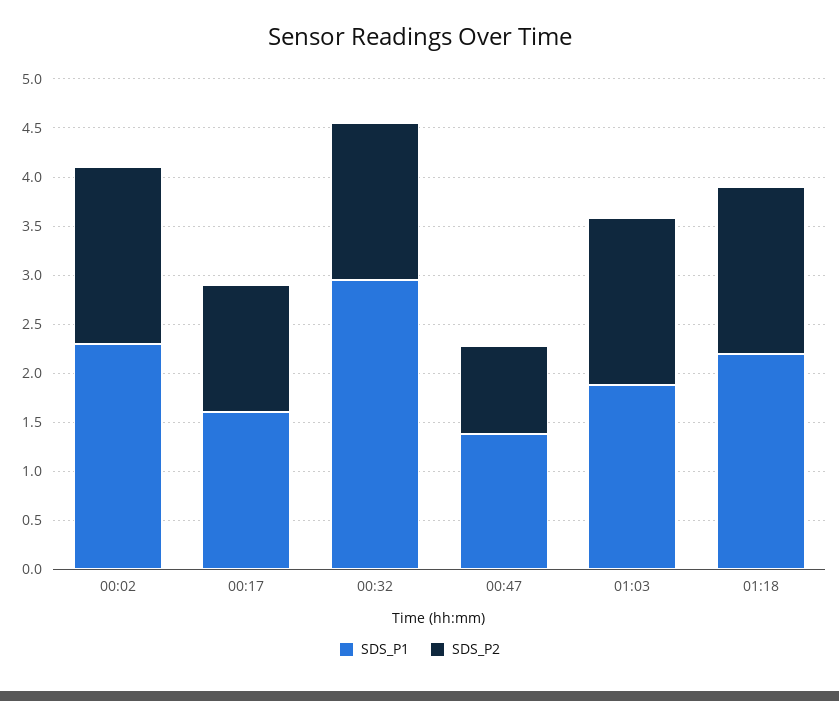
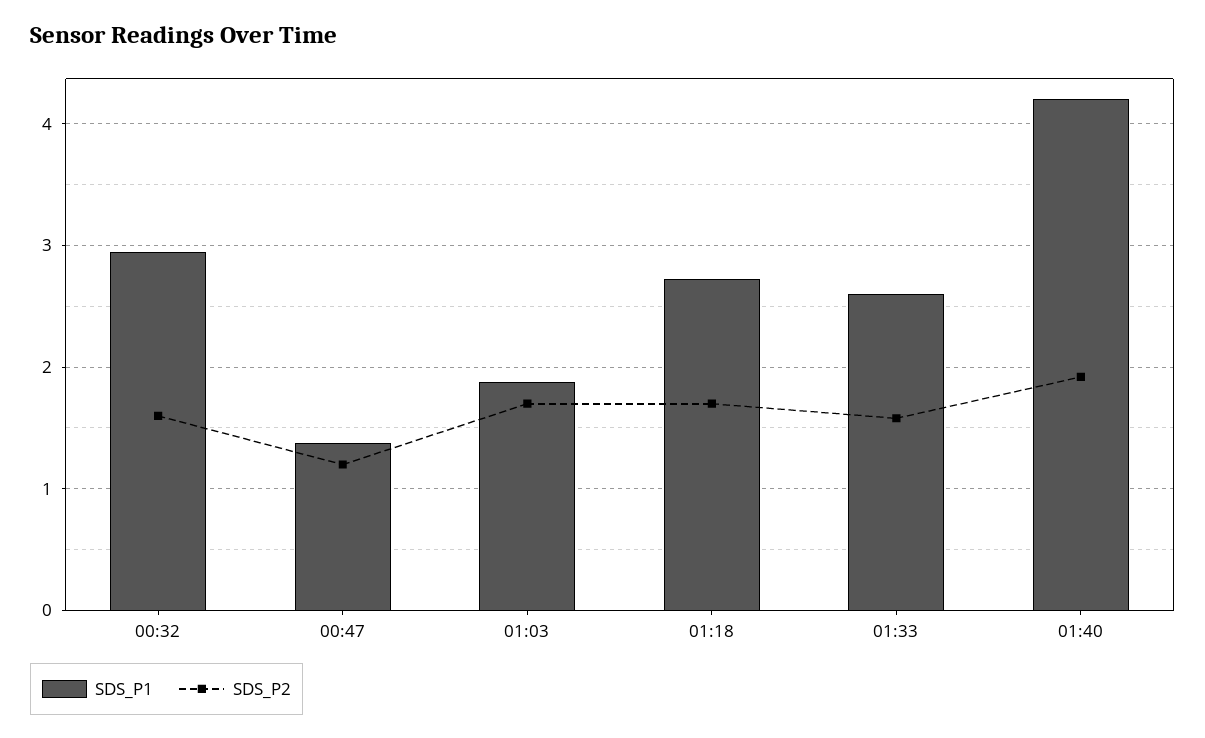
SDS_P1, 00:02: 2.3 -> none
SDS_P2, 00:02: 1.8 -> none
SDS_P1, 00:17: 1.6 -> none
SDS_P2, 00:17: 1.3 -> none
SDS_P2, 00:47: 0.9 -> 1.2
SDS_P1, 01:18: 2.2 -> 2.7
SDS_P1, 01:33: none -> 2.6
SDS_P2, 01:33: none -> 1.6
SDS_P1, 01:40: none -> 4.2
SDS_P2, 01:40: none -> 1.9

